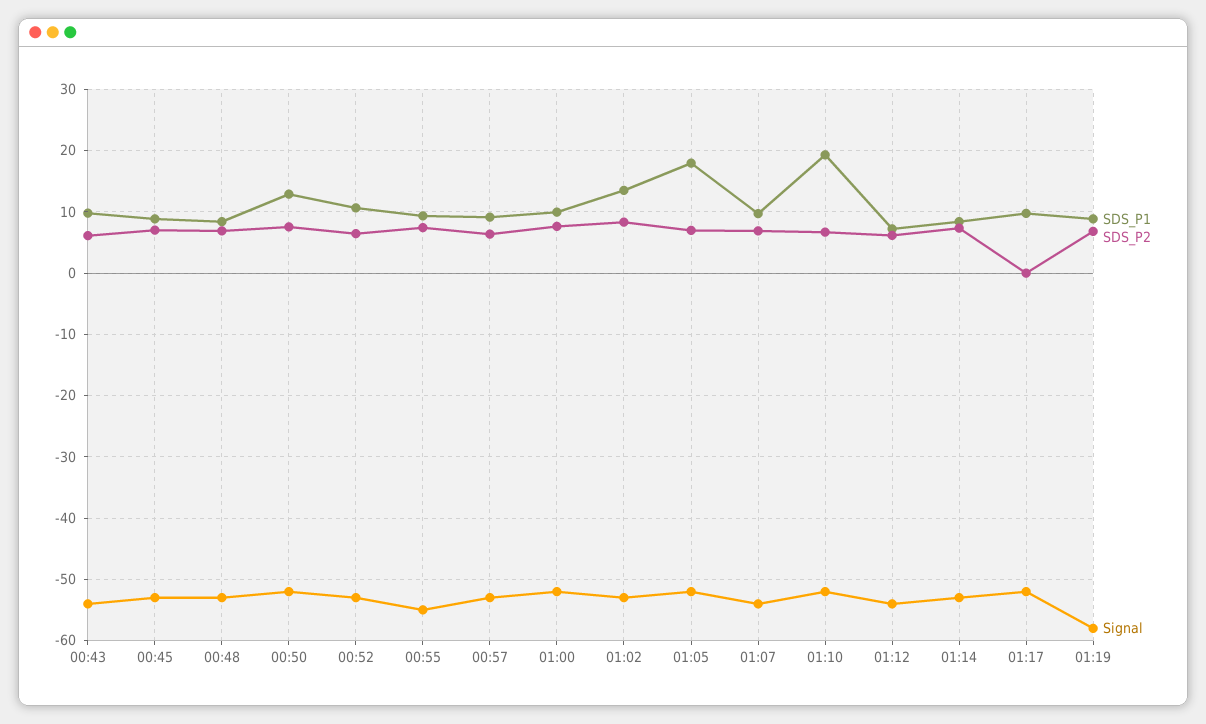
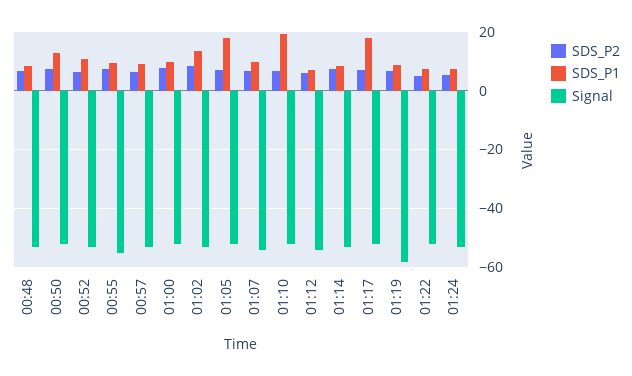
SDS_P1, 00:43: 10 -> none
SDS_P2, 00:43: 6 -> none
Signal, 00:43: -54 -> none
SDS_P1, 00:45: 9 -> none
SDS_P2, 00:45: 7 -> none
Signal, 00:45: -53 -> none
SDS_P1, 01:17: 10 -> 17.5
SDS_P2, 01:17: 0 -> 7.5
SDS_P2, 01:22: none -> 5
SDS_P1, 01:22: none -> 7.5
Signal, 01:22: none -> -52.5
SDS_P2, 01:24: none -> 5
SDS_P1, 01:24: none -> 7.5
Signal, 01:24: none -> -52.5

